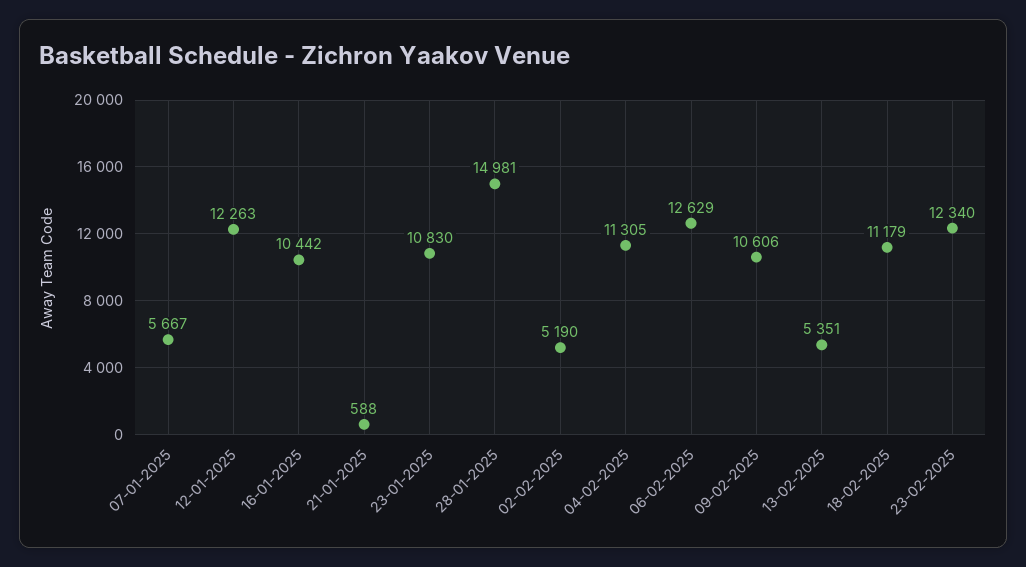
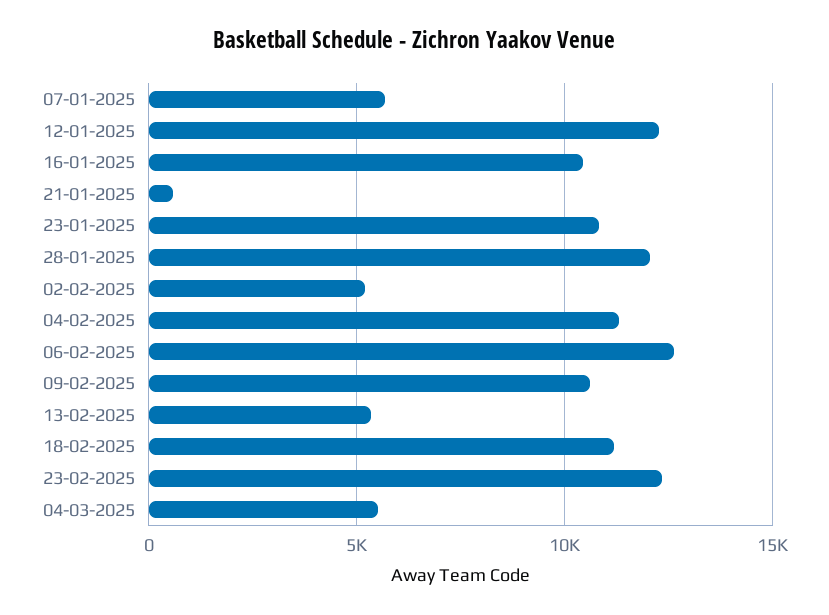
28-01-2025: 14981 -> 12000
04-03-2025: none -> 5500

